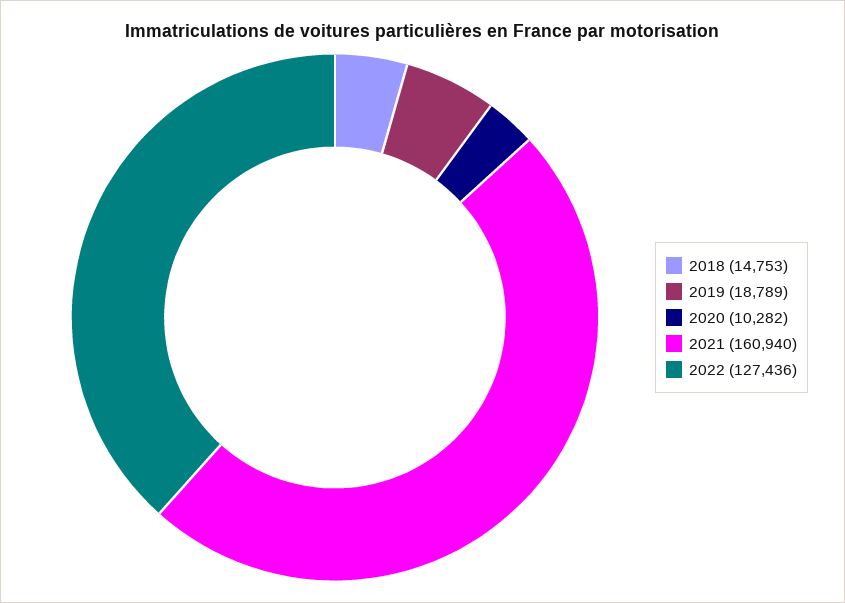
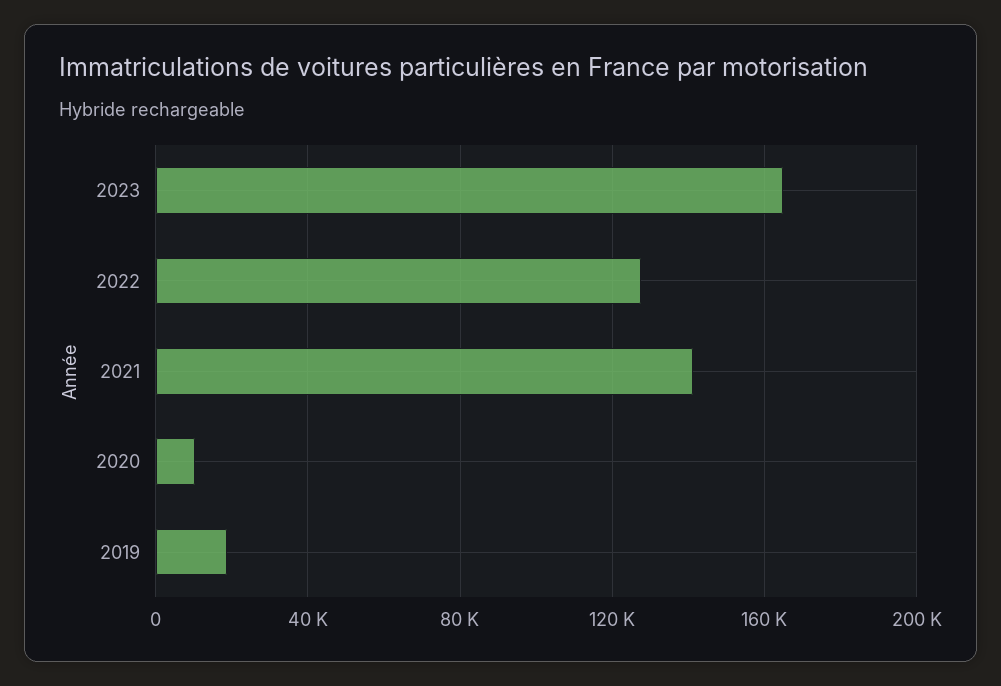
2018: 14753 -> none
2021: 160940 -> 140000
2023: none -> 165000

